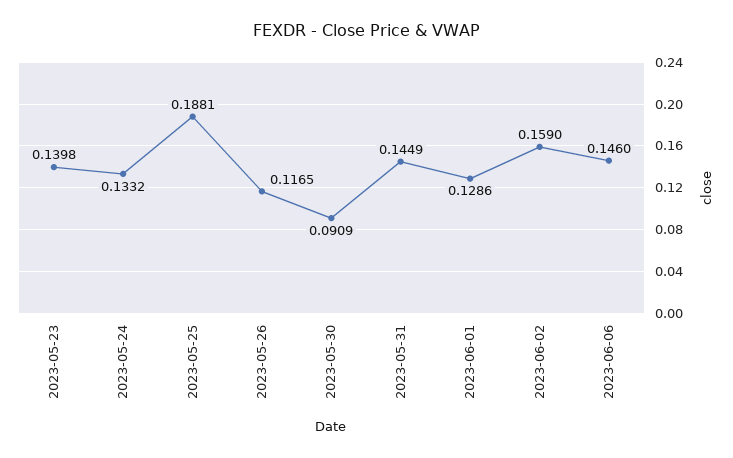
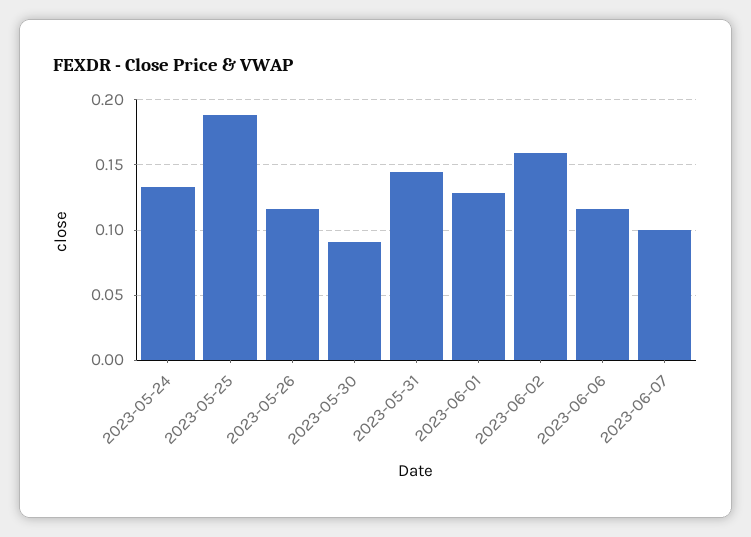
2023-05-23: 0.1398 -> none
2023-06-06: 0.146 -> 0.115
2023-06-07: none -> 0.1

